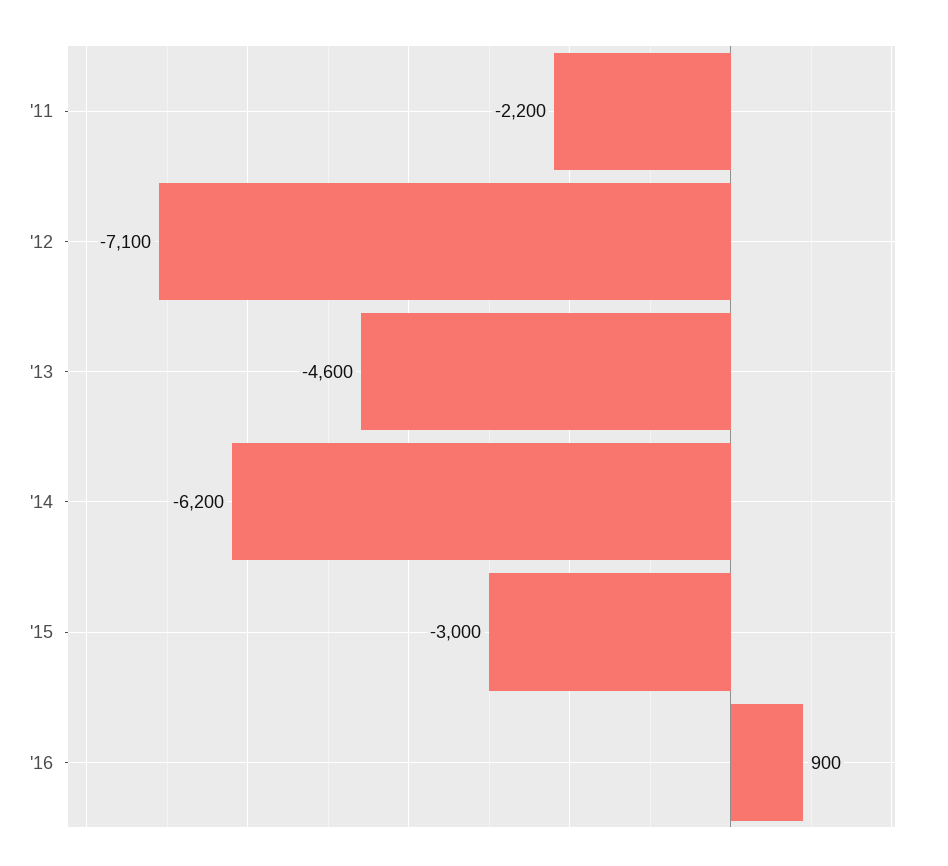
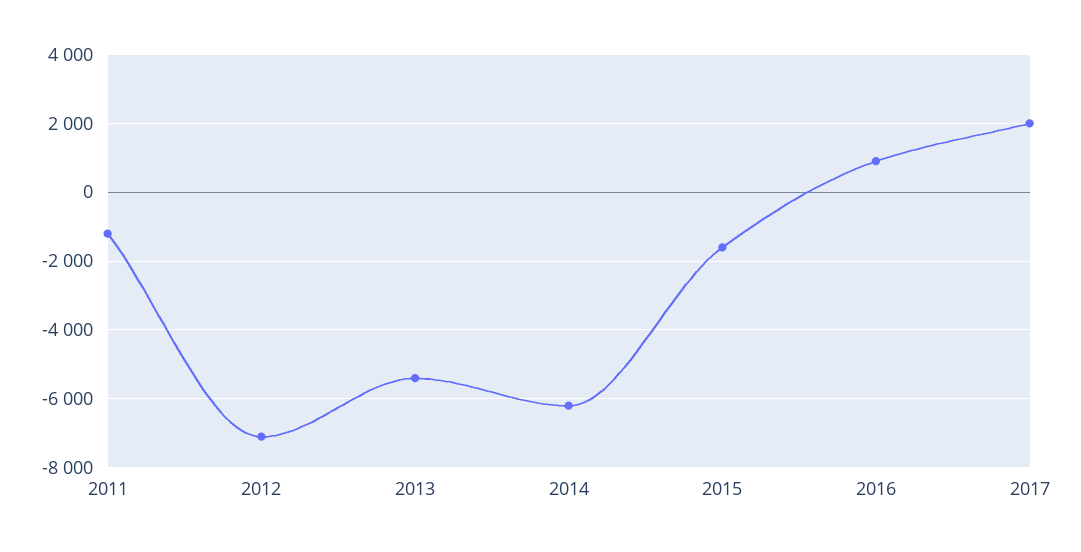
'11: -2200 -> -1200
'13: -4600 -> -5400
'15: -3000 -> -1600
2017: none -> 2000

